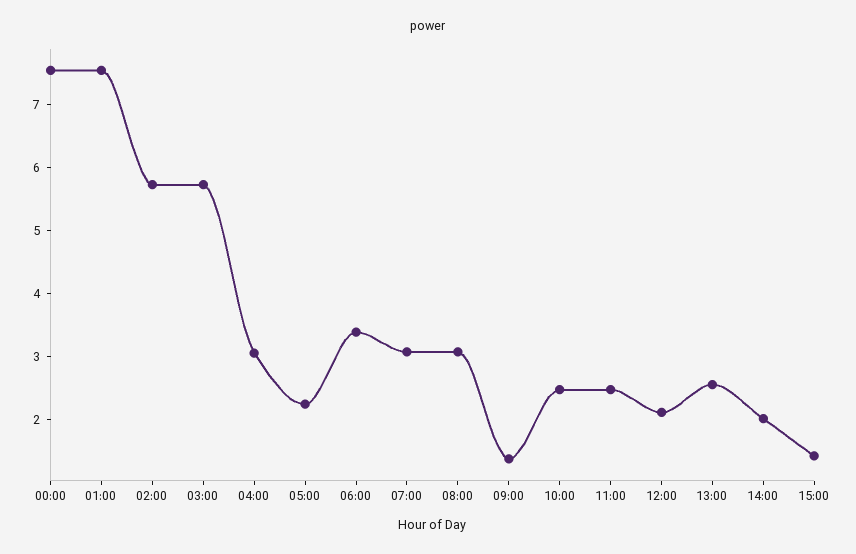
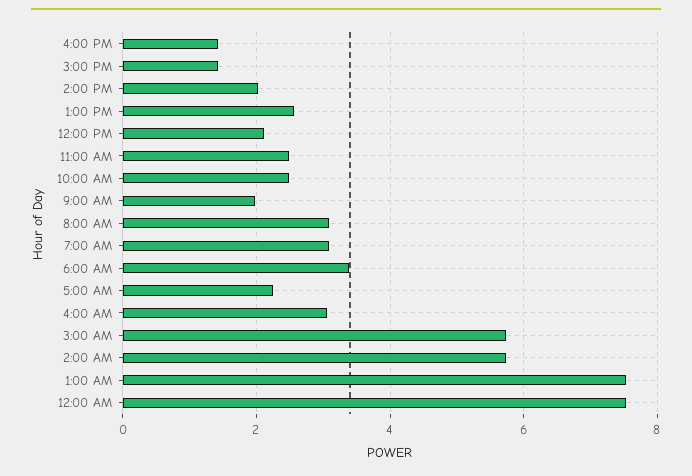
09:00: 1.4 -> 2
4:00 PM: none -> 1.4

